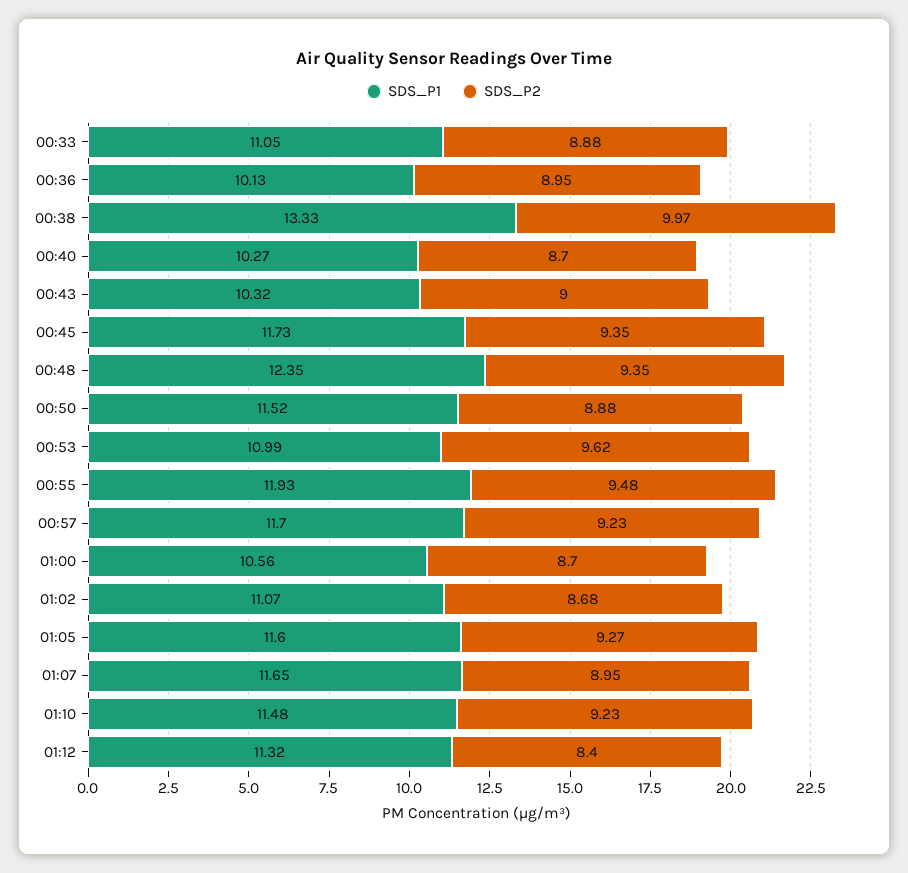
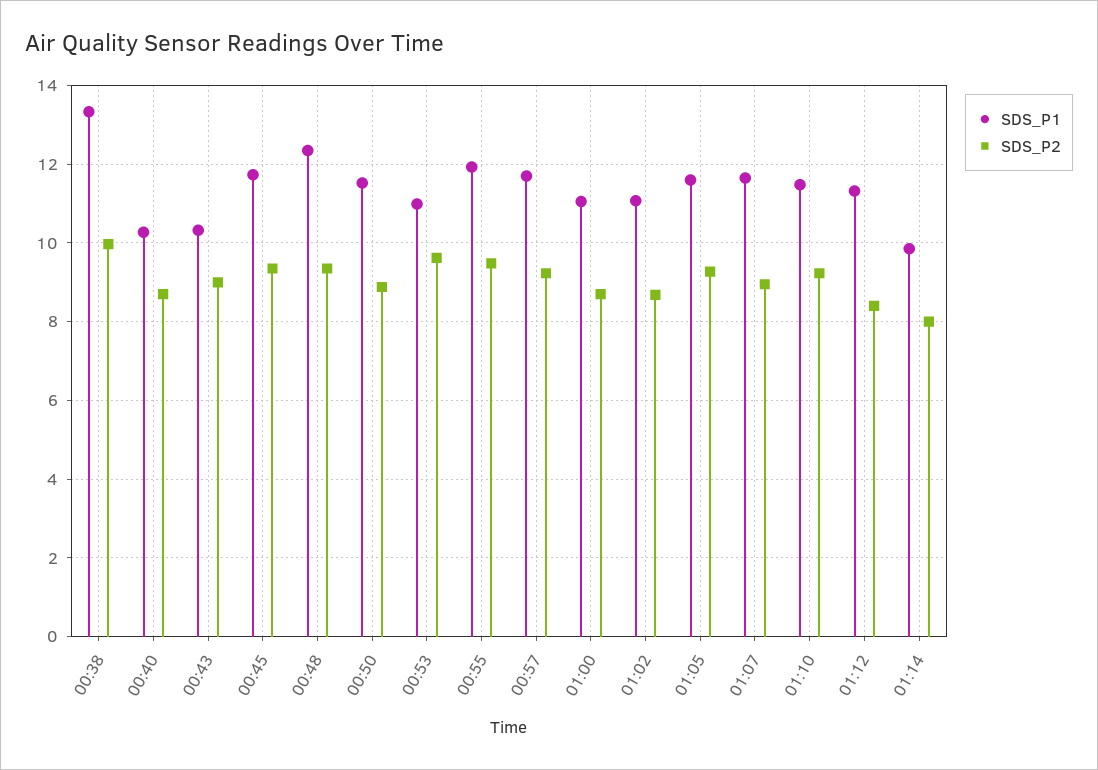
SDS_P1, 00:33: 11.05 -> none
SDS_P2, 00:33: 8.88 -> none
SDS_P1, 00:36: 10.13 -> none
SDS_P2, 00:36: 8.95 -> none
SDS_P1, 01:00: 10.56 -> 11
SDS_P1, 01:14: none -> 9.8
SDS_P2, 01:14: none -> 8

